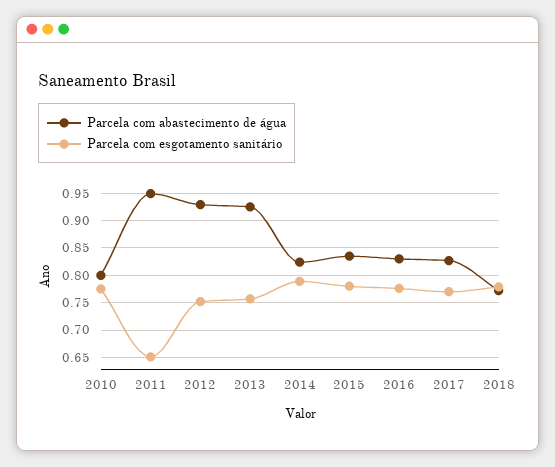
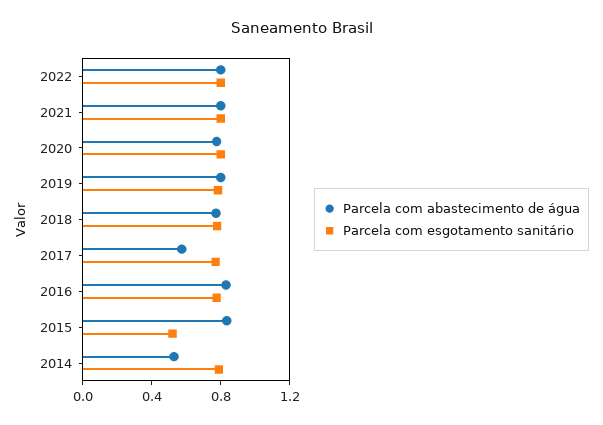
Parcela com abastecimento de água, 2010: 0.8 -> none
Parcela com esgotamento sanitário, 2010: 0.775 -> none
Parcela com abastecimento de água, 2011: 0.95 -> none
Parcela com esgotamento sanitário, 2011: 0.65 -> none
Parcela com abastecimento de água, 2012: 0.925 -> none
Parcela com esgotamento sanitário, 2012: 0.75 -> none
Parcela com abastecimento de água, 2013: 0.925 -> none
Parcela com esgotamento sanitário, 2013: 0.75 -> none
Parcela com abastecimento de água, 2014: 0.825 -> 0.5
Parcela com esgotamento sanitário, 2015: 0.775 -> 0.5
Parcela com abastecimento de água, 2017: 0.825 -> 0.6
Parcela com abastecimento de água, 2022: none -> 0.8
Parcela com esgotamento sanitário, 2022: none -> 0.8
Parcela com abastecimento de água, 2021: none -> 0.8
Parcela com esgotamento sanitário, 2021: none -> 0.8
Parcela com abastecimento de água, 2020: none -> 0.8
Parcela com esgotamento sanitário, 2020: none -> 0.8
Parcela com abastecimento de água, 2019: none -> 0.8
Parcela com esgotamento sanitário, 2019: none -> 0.8

